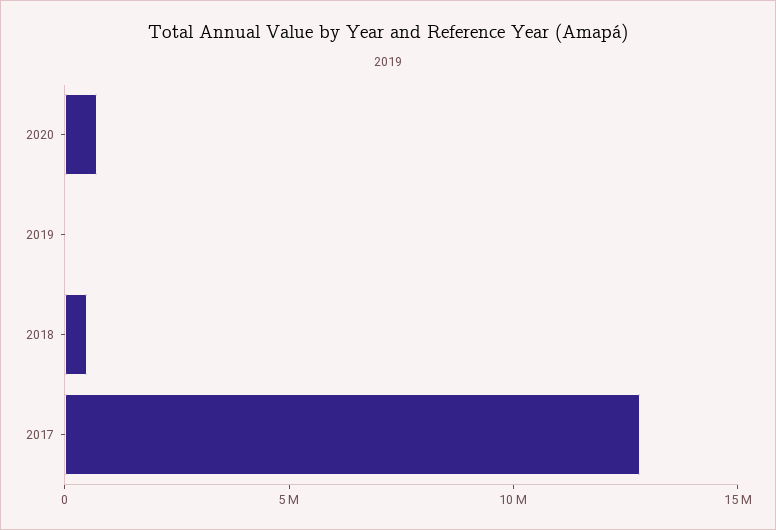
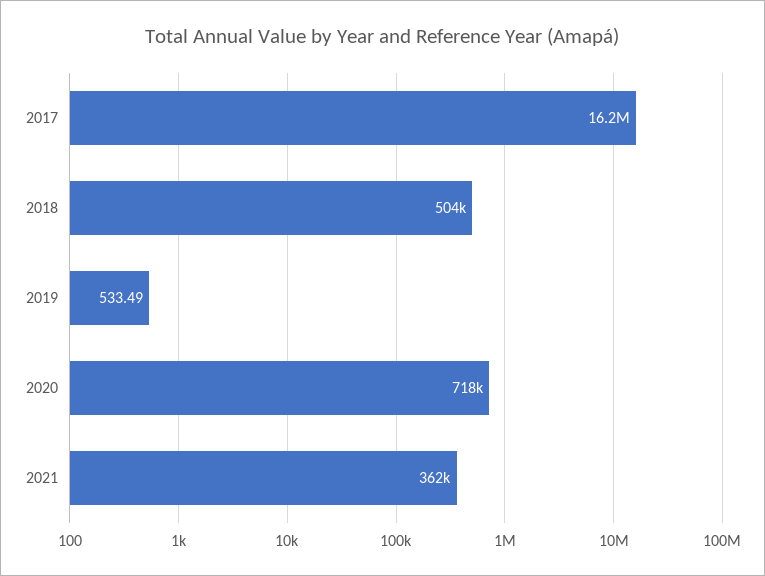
2017: 13000000 -> 16200000
2021: none -> 362000

